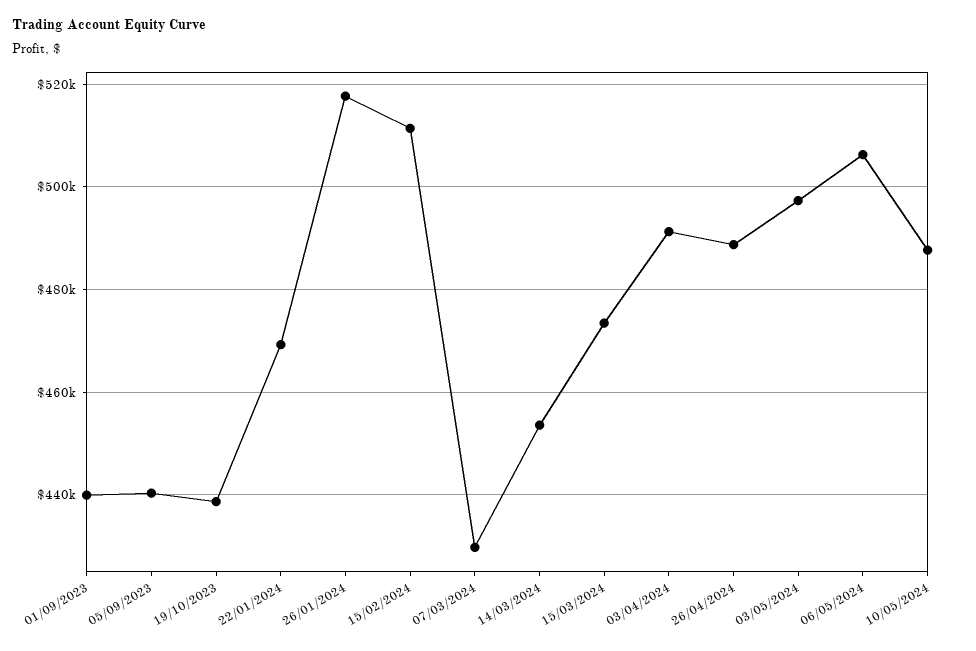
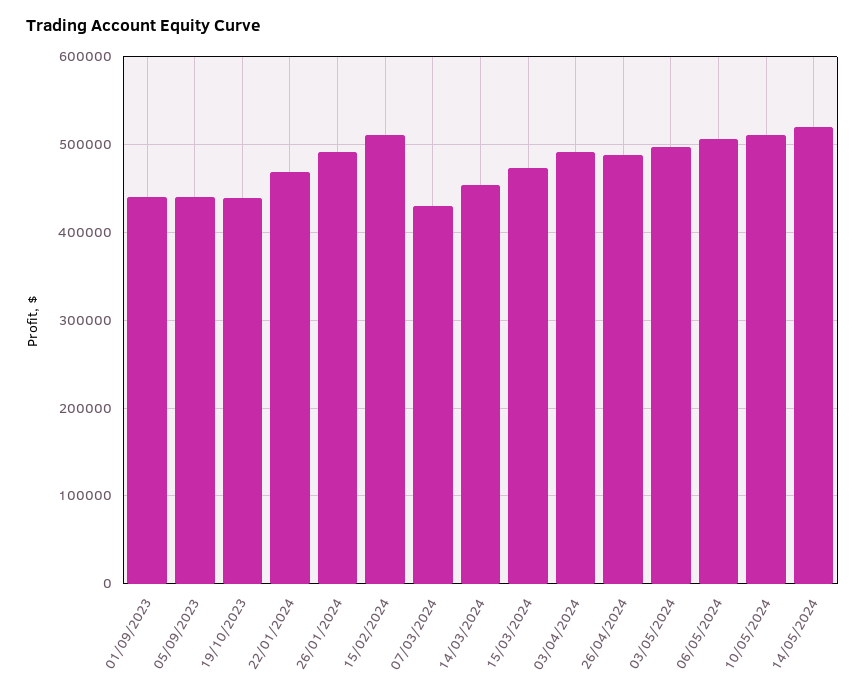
26/01/2024: 518000 -> 490000
10/05/2024: 488000 -> 510000
14/05/2024: none -> 520000

